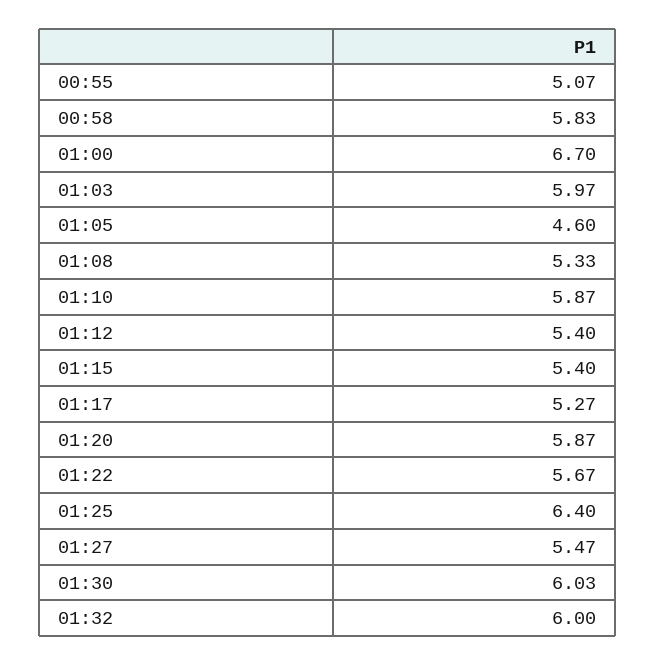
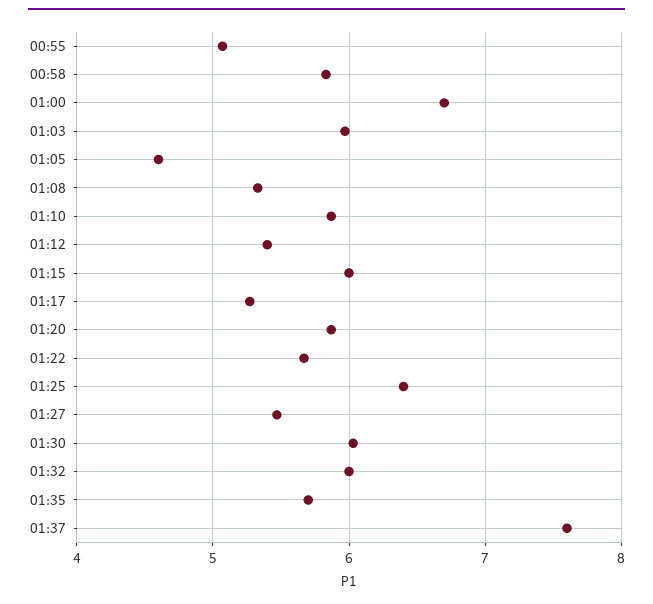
01:15: 5.4 -> 6
01:35: none -> 5.7
01:37: none -> 7.6

